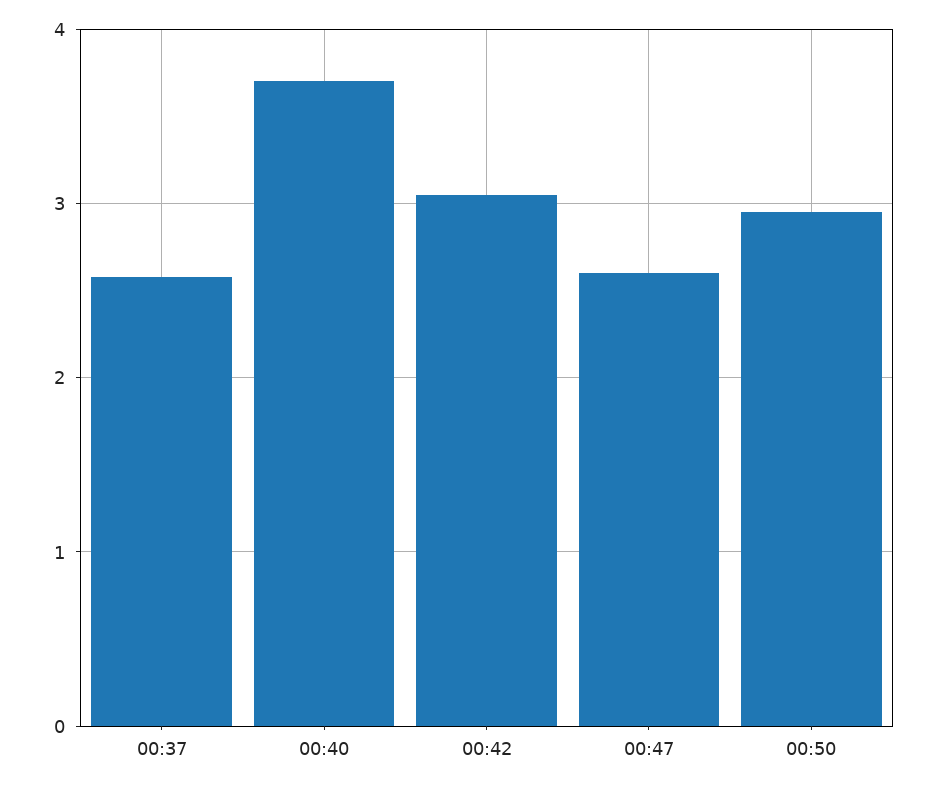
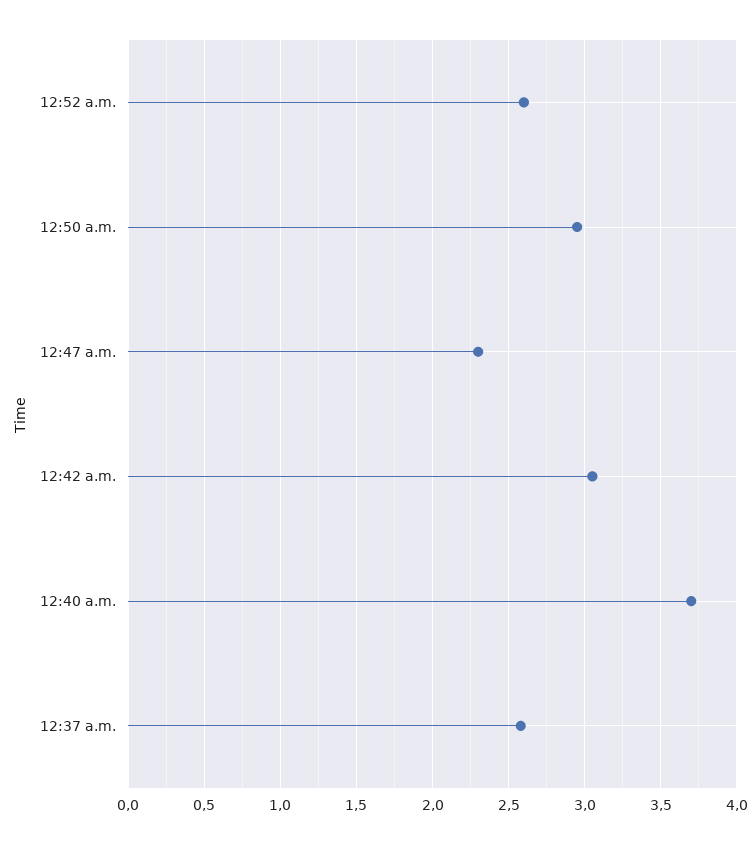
00:47: 2.6 -> 2.3
12:52 a.m.: none -> 2.6

